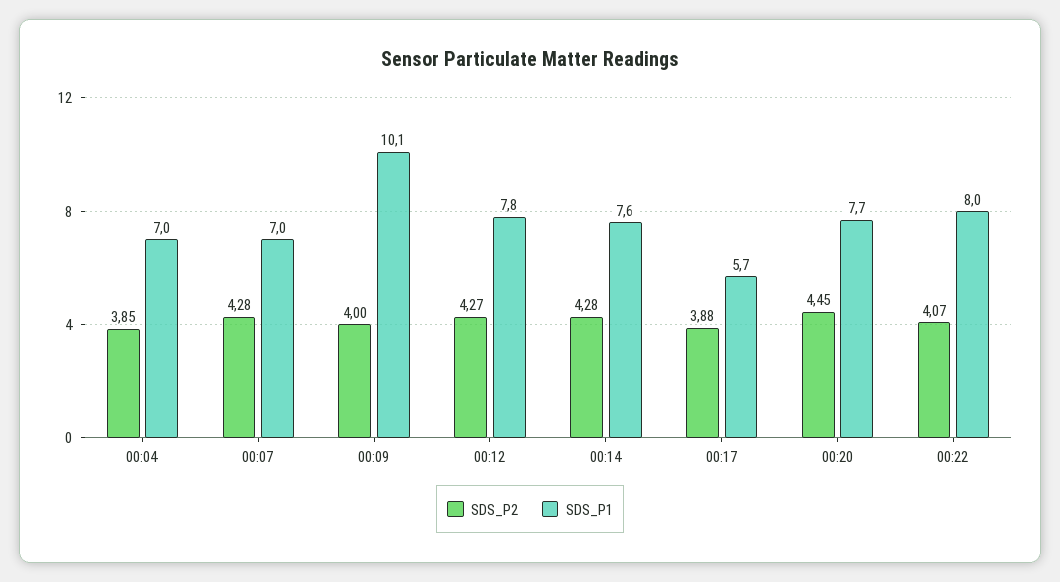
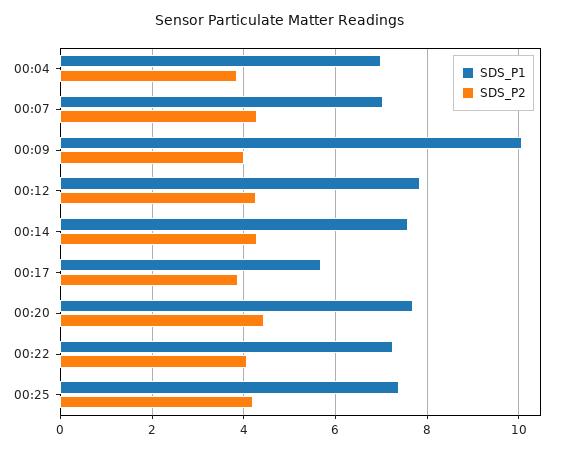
SDS_P1, 00:22: 8 -> 7.2
SDS_P1, 00:25: none -> 7.4
SDS_P2, 00:25: none -> 4.2

